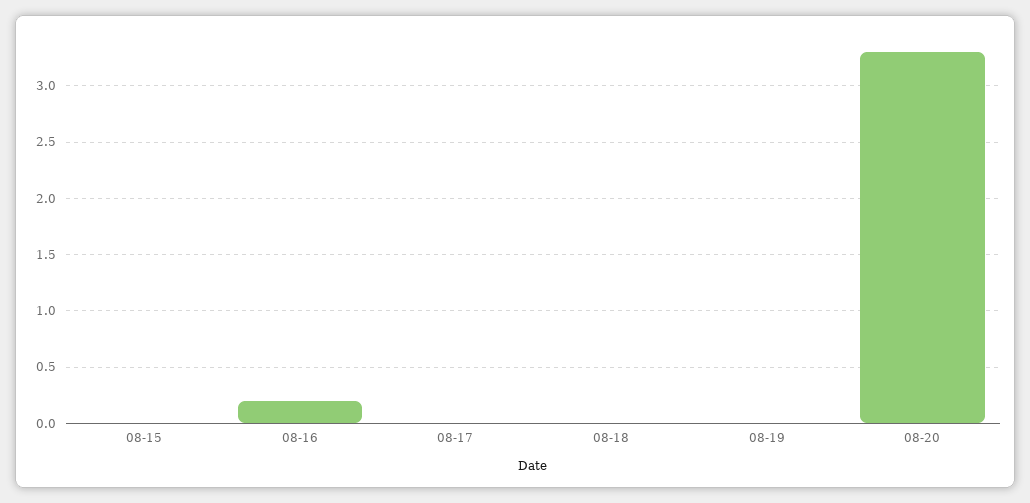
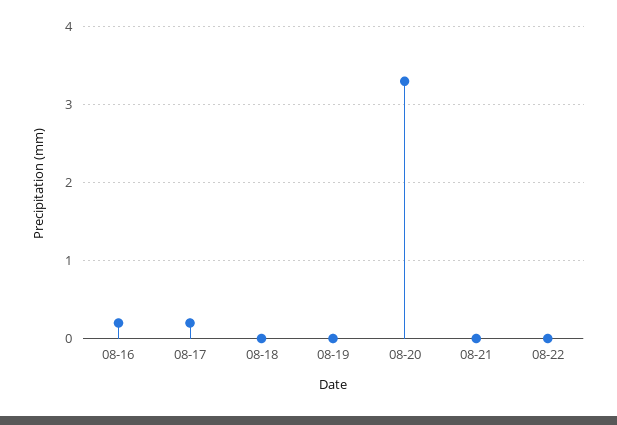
08-15: 0 -> none
08-17: 0 -> 0.2
08-21: none -> 0
08-22: none -> 0

